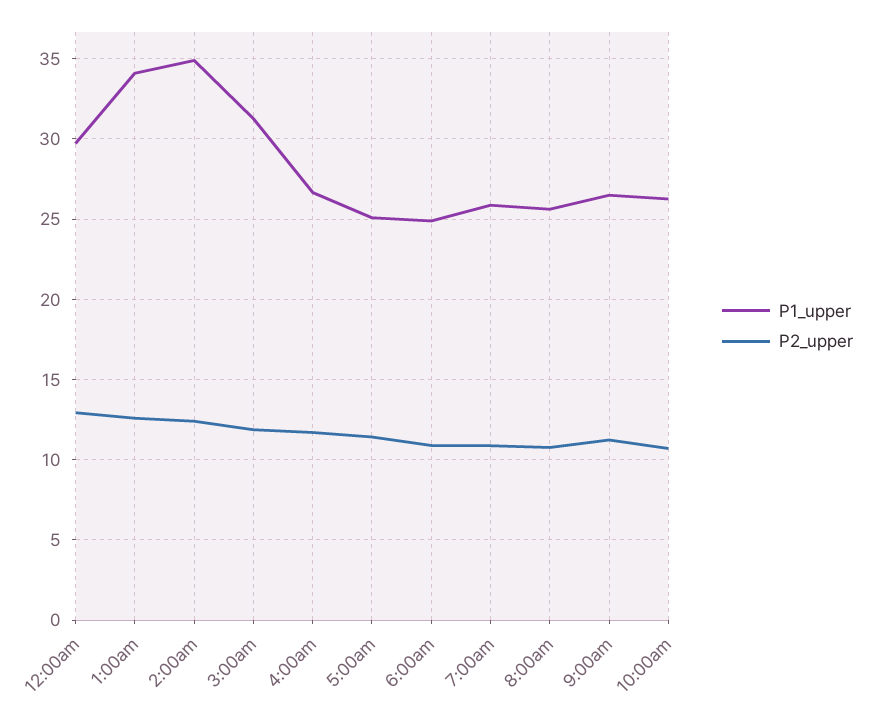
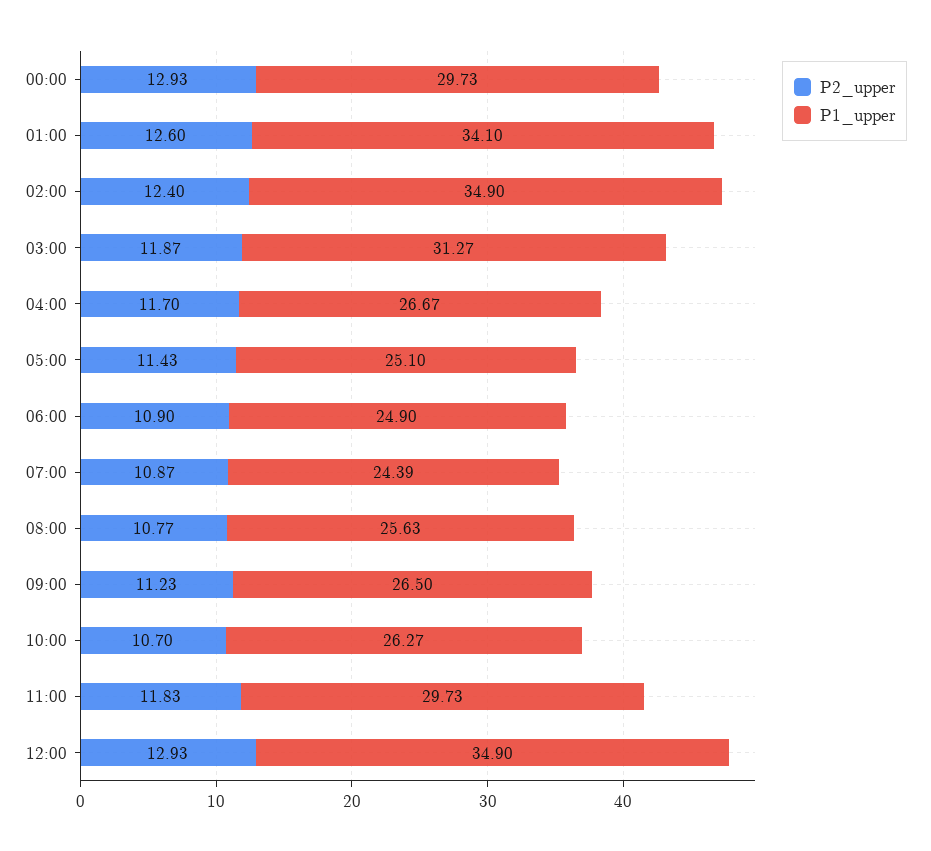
P1_upper, 7:00am: 26 -> 24.39
P2_upper, 11:00: none -> 11.83
P1_upper, 11:00: none -> 29.73
P2_upper, 12:00: none -> 12.93
P1_upper, 12:00: none -> 34.9

